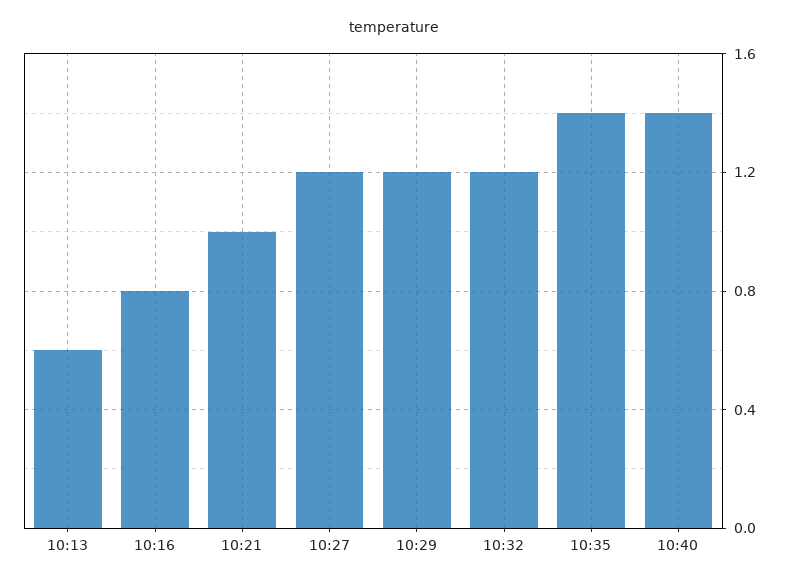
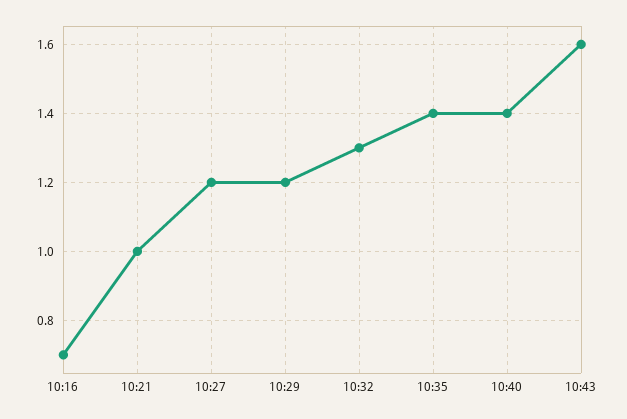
10:13: 0.6 -> none
10:16: 0.8 -> 0.7
10:32: 1.2 -> 1.3
10:43: none -> 1.6

